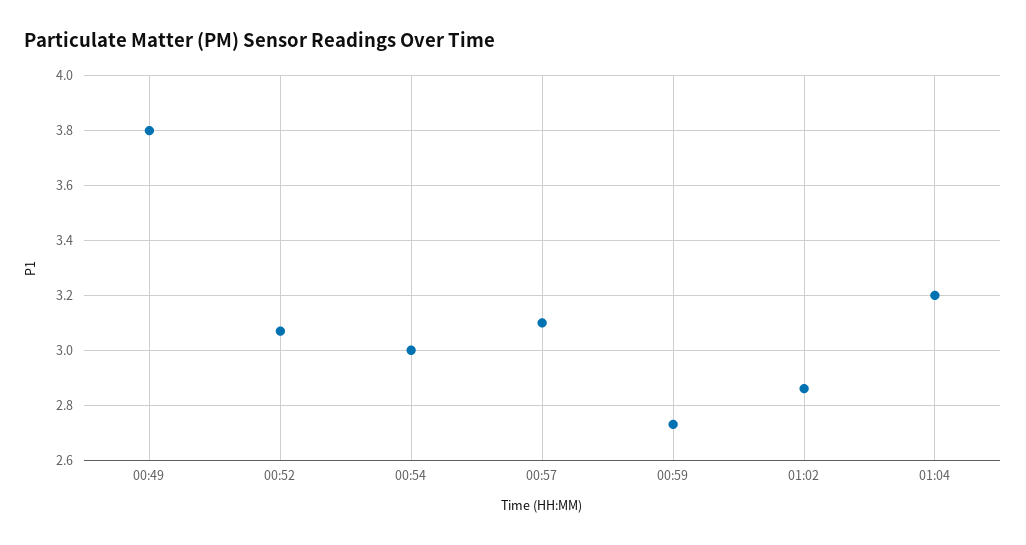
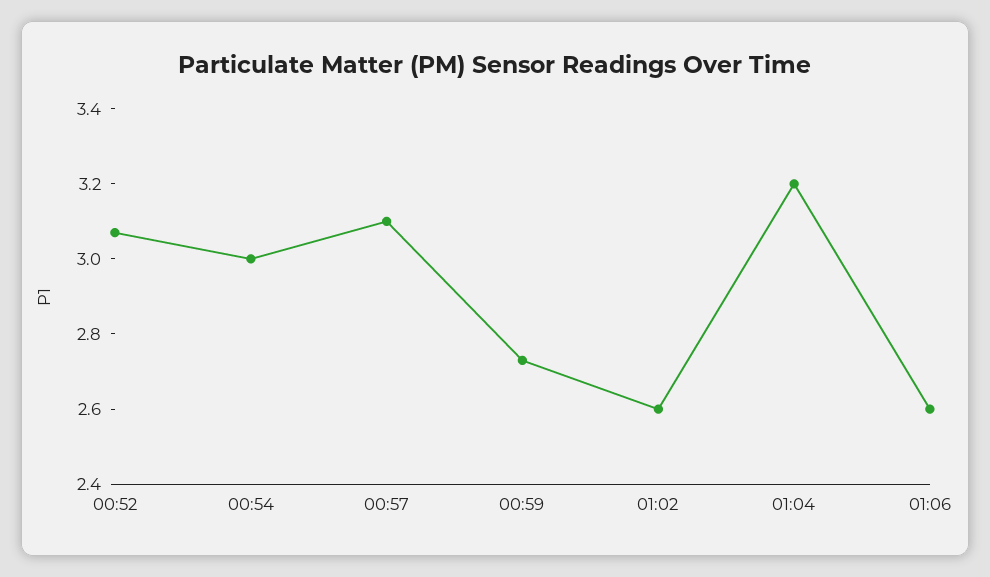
00:49: 3.8 -> none
01:02: 2.85 -> 2.6
01:06: none -> 2.6

